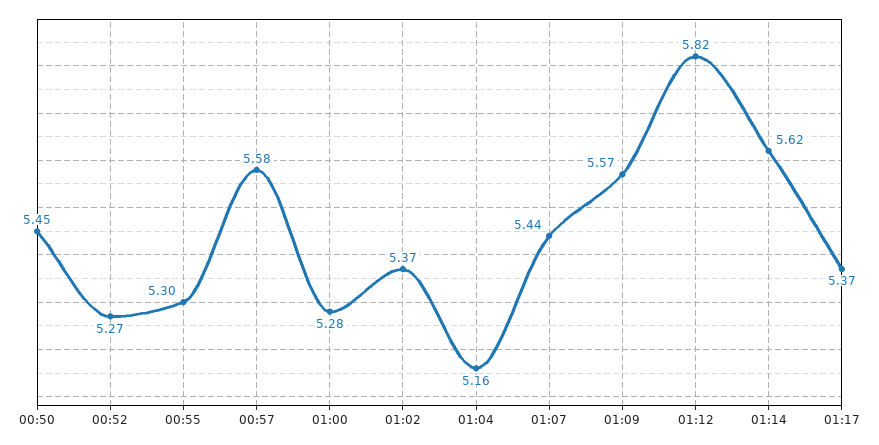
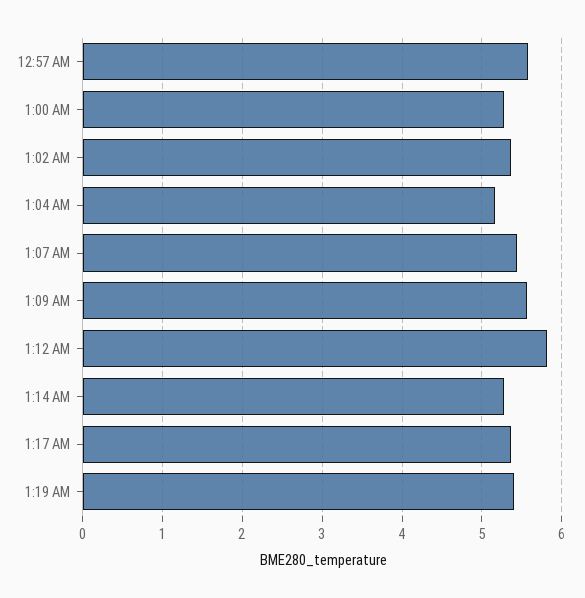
00:50: 5.45 -> none
00:52: 5.27 -> none
00:55: 5.3 -> none
01:14: 5.62 -> 5.3
1:19 AM: none -> 5.4

